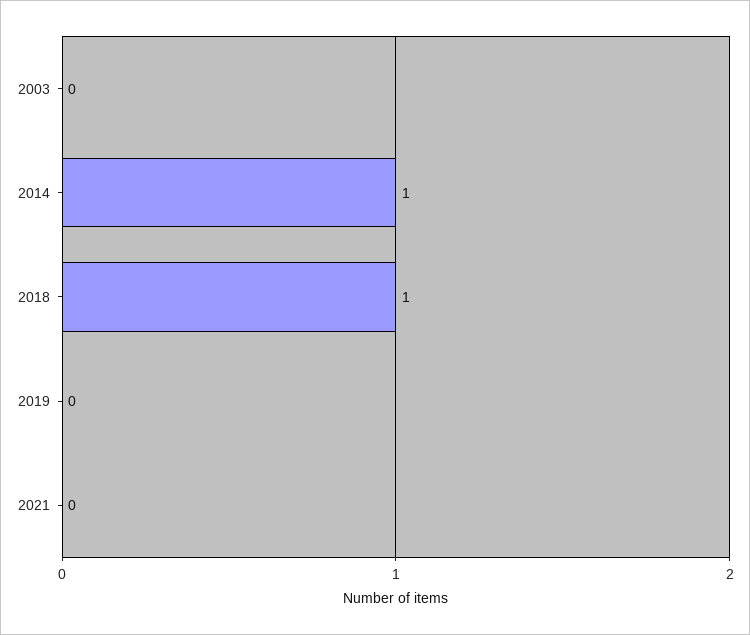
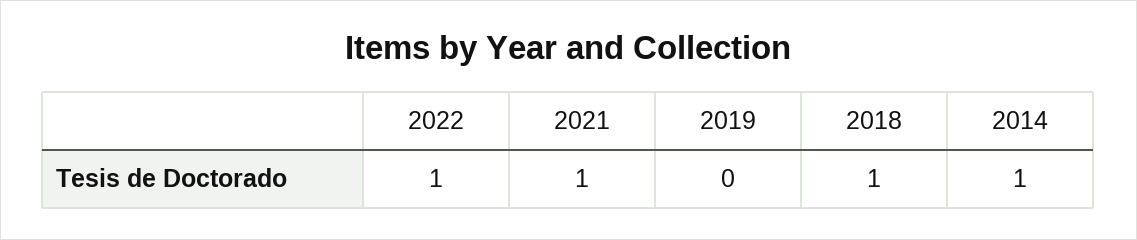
2003: 0 -> none
2021: 0 -> 1
2022: none -> 1

